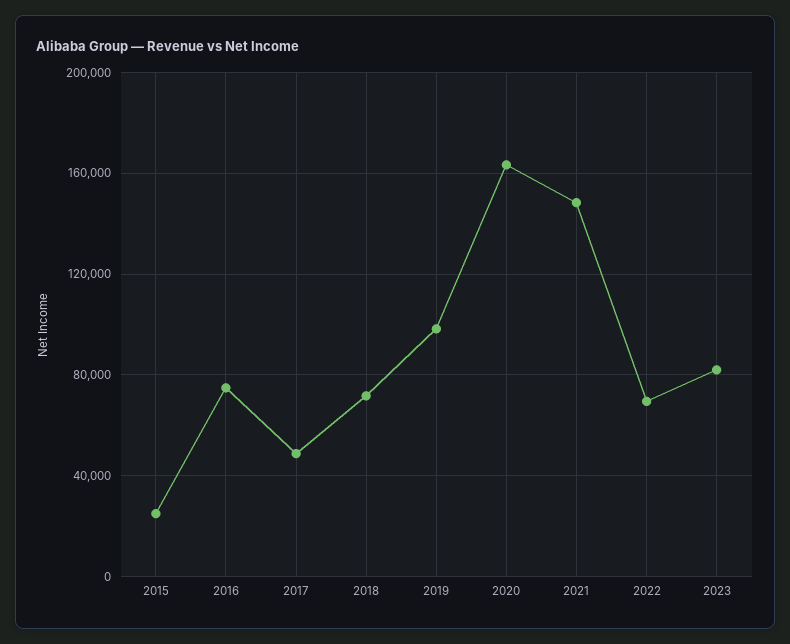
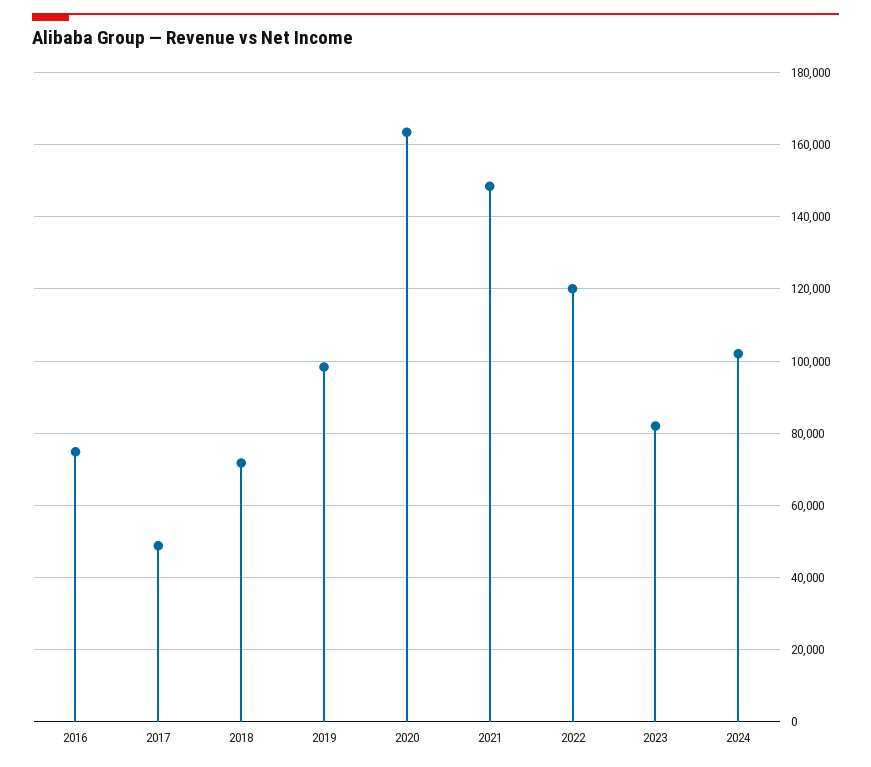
2015: 25000 -> none
2022: 70000 -> 120000
2024: none -> 102000

